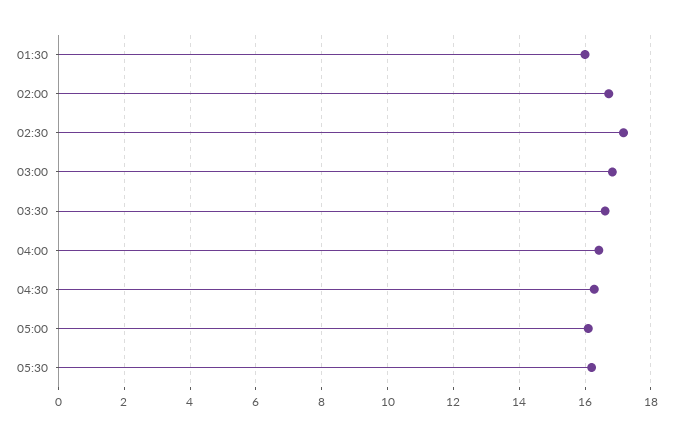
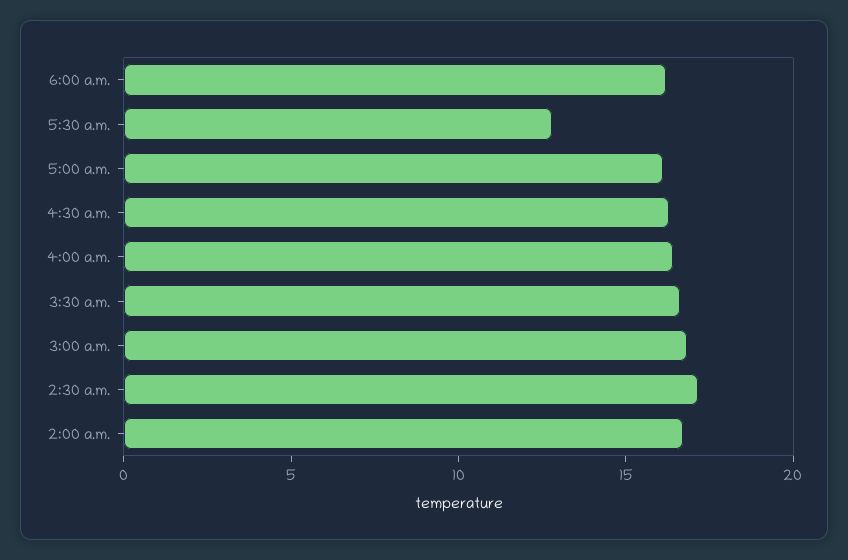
01:30: 16 -> none
05:30: 16.2 -> 13
6:00 a.m.: none -> 16

